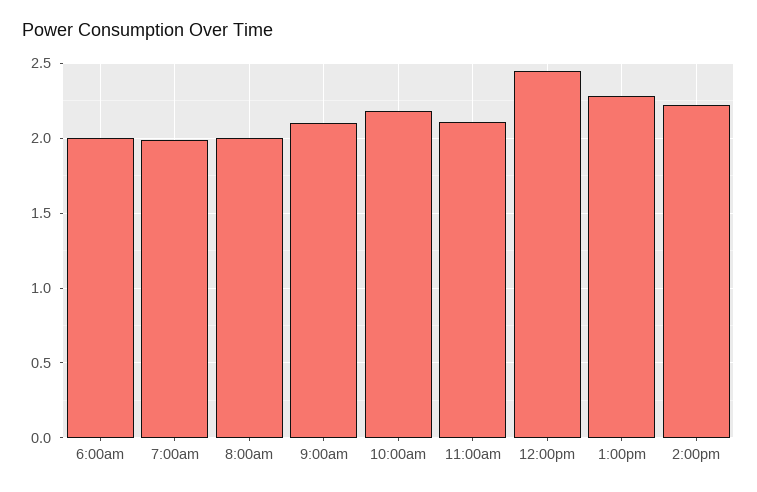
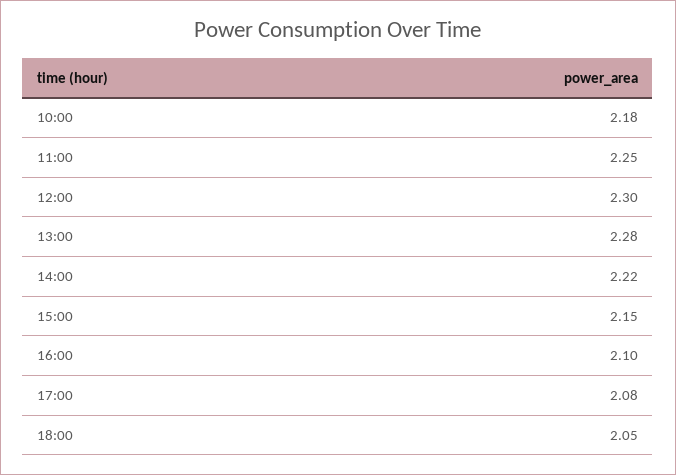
6:00am: 2 -> none
7:00am: 2 -> none
8:00am: 2 -> none
9:00am: 2.1 -> none
11:00am: 2.1 -> 2.25
12:00pm: 2.45 -> 2.3
15:00: none -> 2.15
16:00: none -> 2.1
17:00: none -> 2.08
18:00: none -> 2.05

